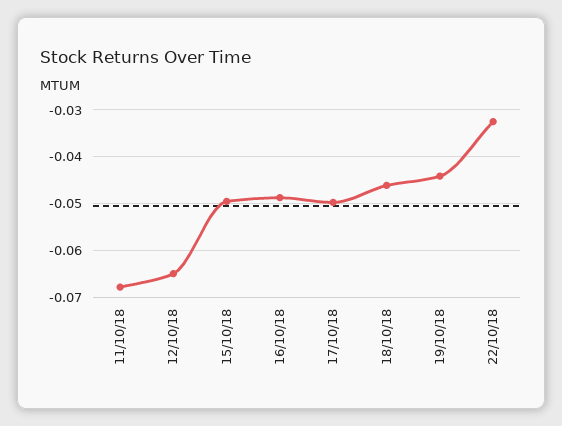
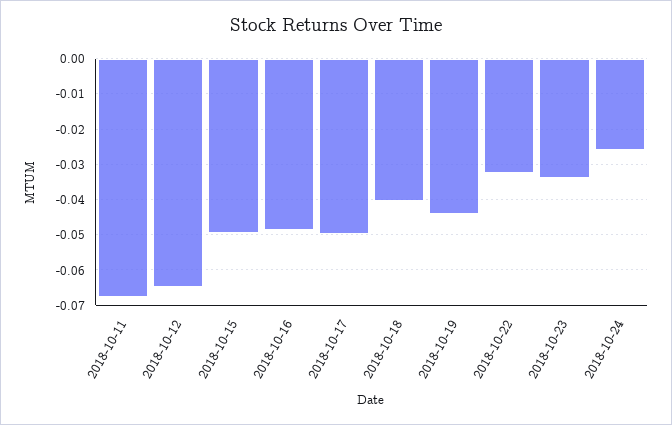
18/10/18: -0.046 -> -0.04
2018-10-23: none -> -0.034
2018-10-24: none -> -0.026

